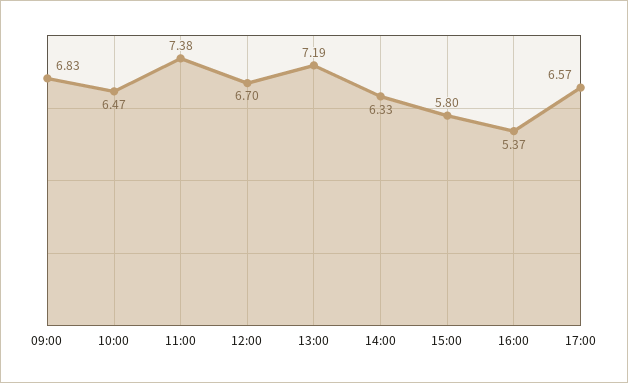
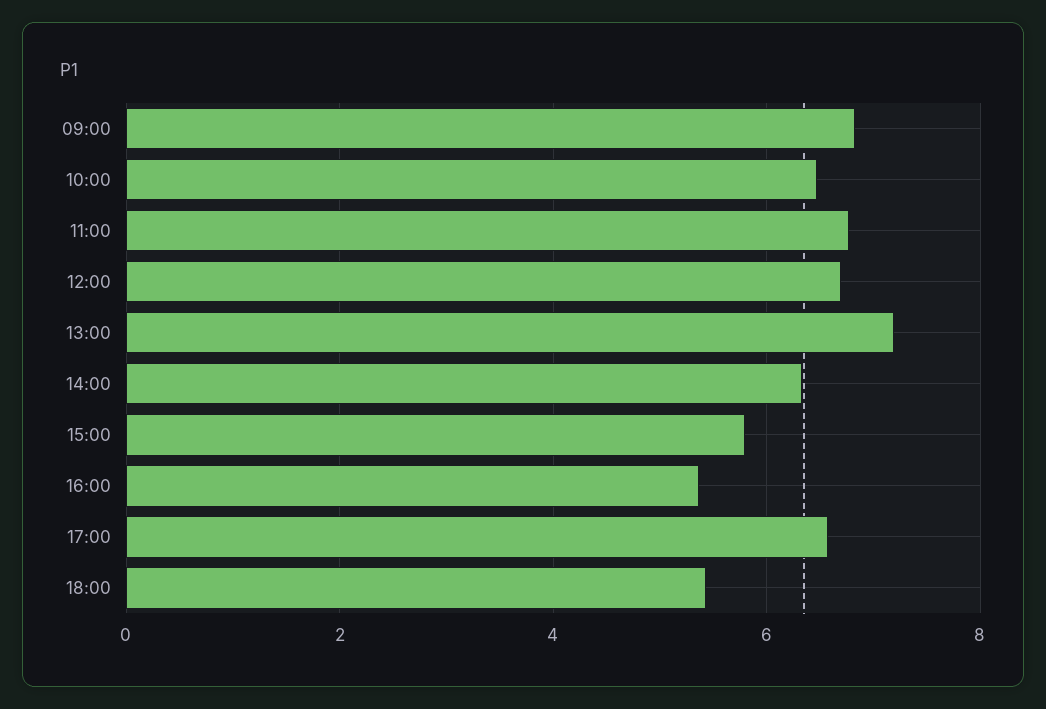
11:00: 7.38 -> 6.8
18:00: none -> 5.4

